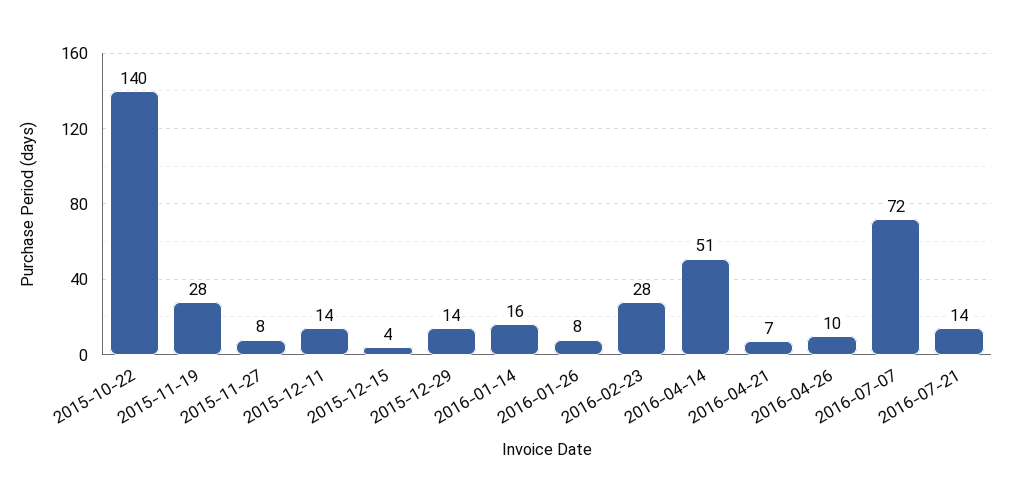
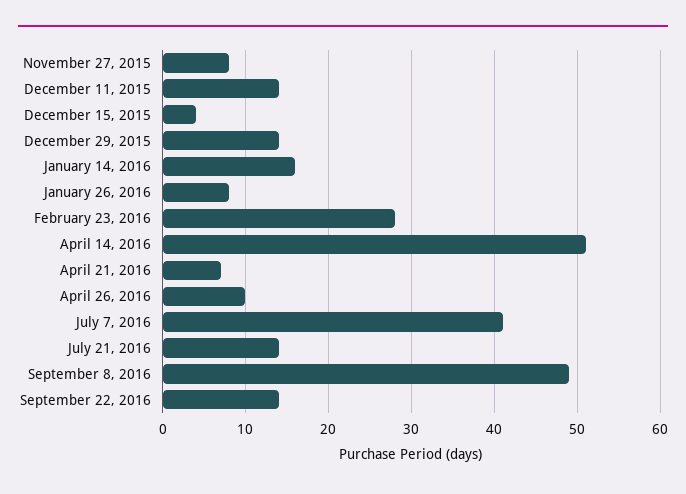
2015-10-22: 140 -> none
2015-11-19: 28 -> none
2016-07-07: 72 -> 41
September 8, 2016: none -> 49
September 22, 2016: none -> 14

